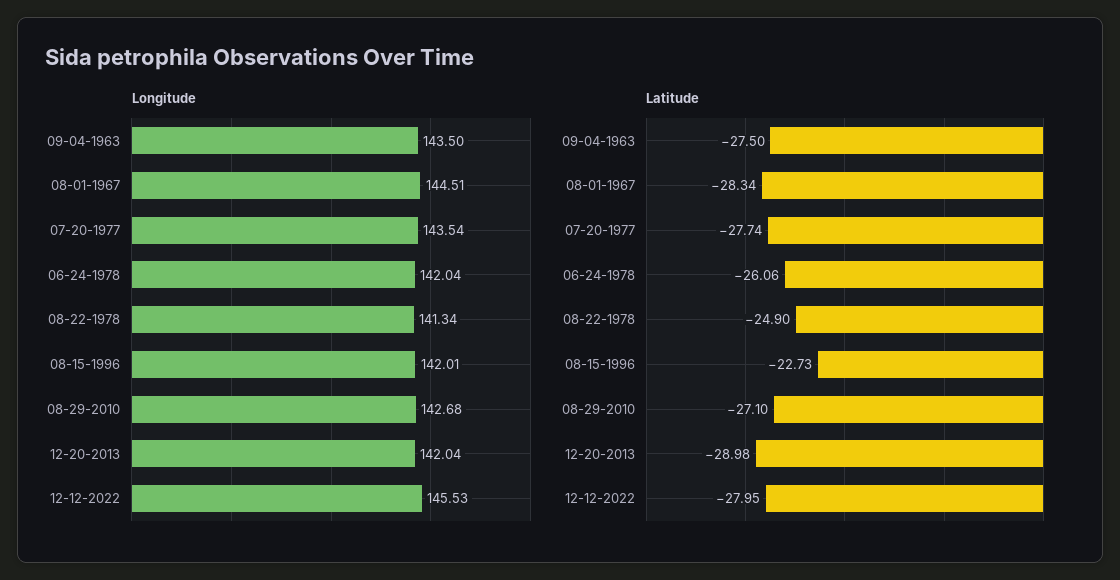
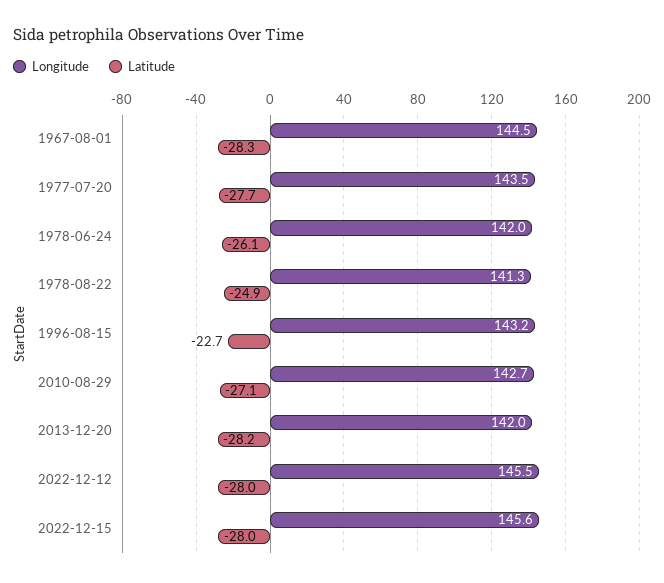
Longitude, 09-04-1963: 143.5 -> none
Longitude, 08-15-1996: 142.01 -> 143.2
Latitude, 09-04-1963: -27.5 -> none
Latitude, 12-20-2013: -28.98 -> -28.2
Longitude, 2022-12-15: none -> 145.6
Latitude, 2022-12-15: none -> -28

